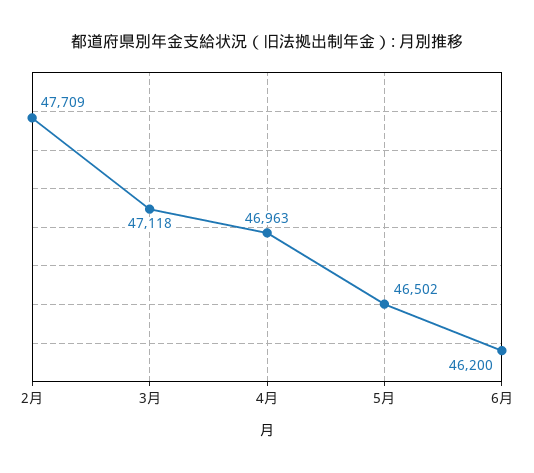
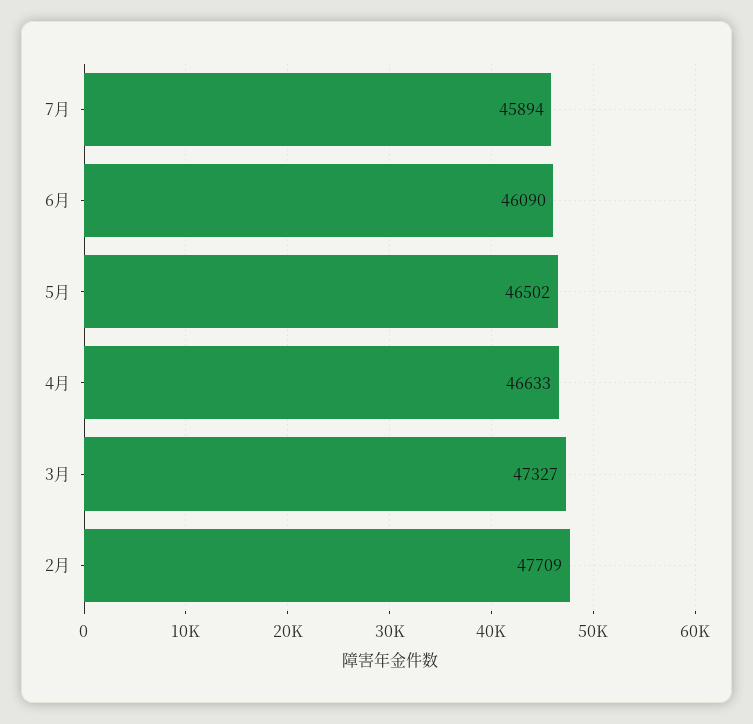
3月: 47118 -> 47327
4月: 46963 -> 46633
6月: 46200 -> 46090
7月: none -> 45894

